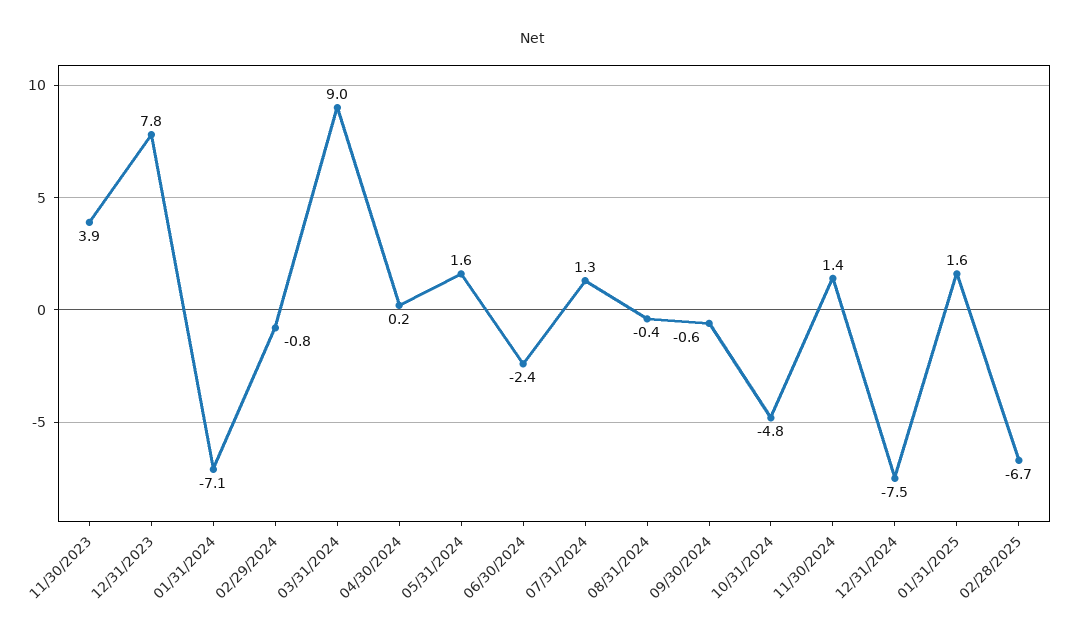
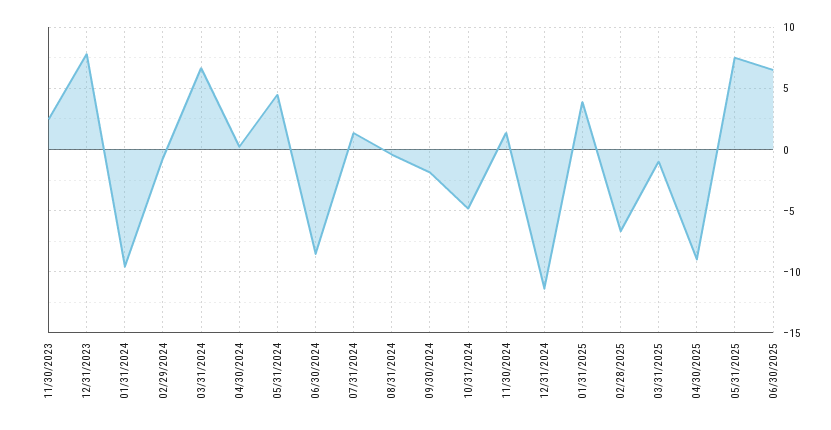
11/30/2023: 3.9 -> 2.5
01/31/2024: -7.1 -> -9.5
03/31/2024: 9 -> 6.5
05/31/2024: 1.6 -> 4.5
06/30/2024: -2.4 -> -8.5
09/30/2024: -0.6 -> -2
12/31/2024: -7.5 -> -11.5
01/31/2025: 1.6 -> 4
03/31/2025: none -> -1
04/30/2025: none -> -9
05/31/2025: none -> 7.5
06/30/2025: none -> 6.5

